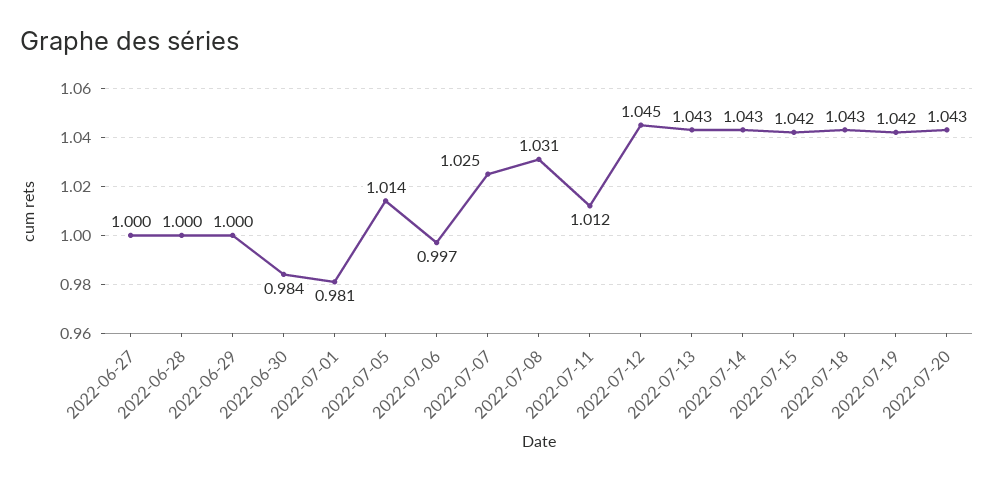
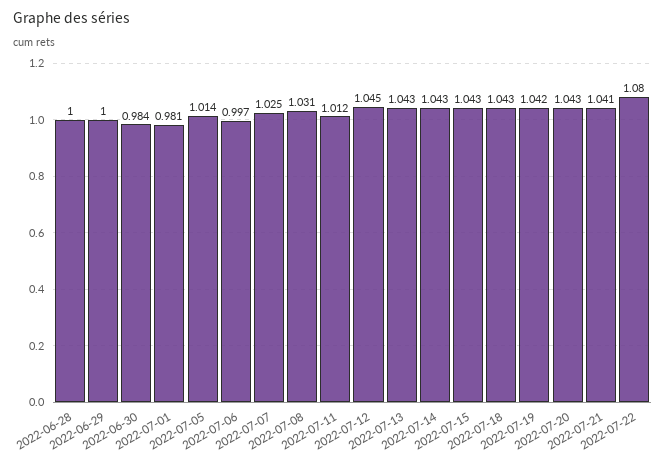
2022-06-27: 1 -> none
2022-07-15: 1.042 -> 1.043
2022-07-21: none -> 1.041
2022-07-22: none -> 1.08

